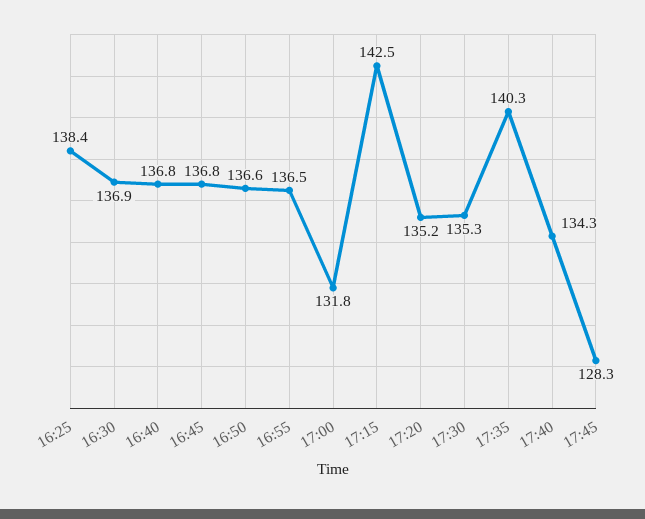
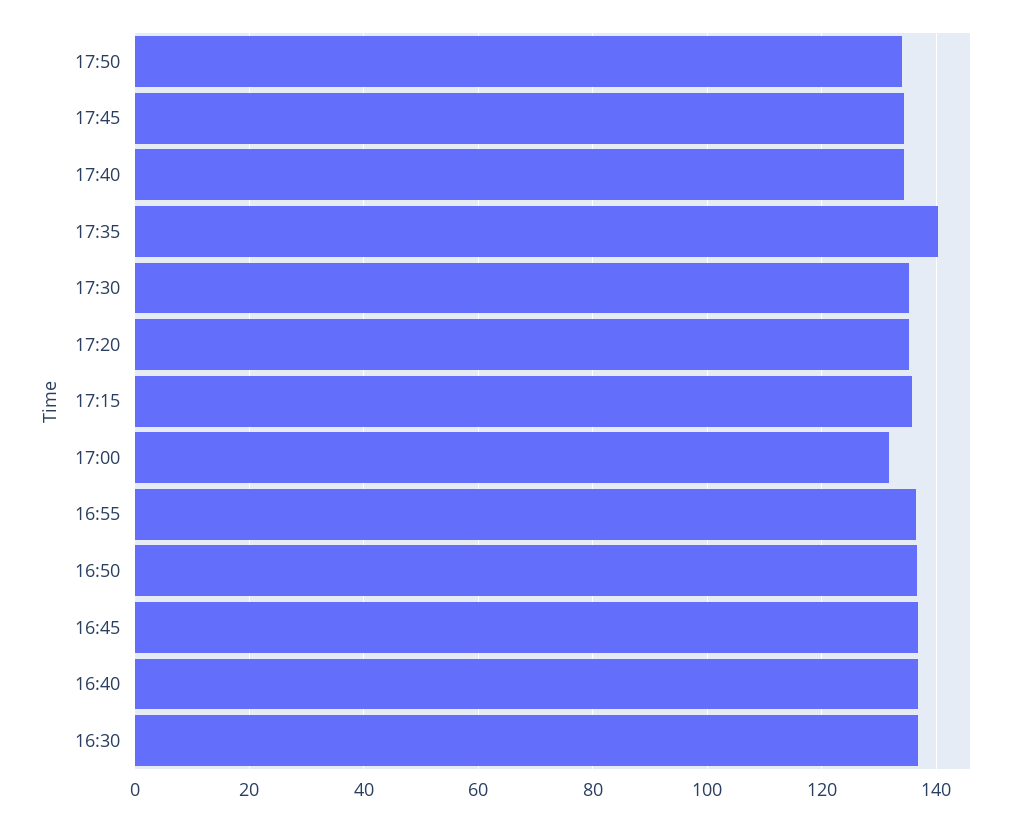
16:25: 138.4 -> none
17:15: 142.5 -> 136
17:45: 128.3 -> 134
17:50: none -> 134

